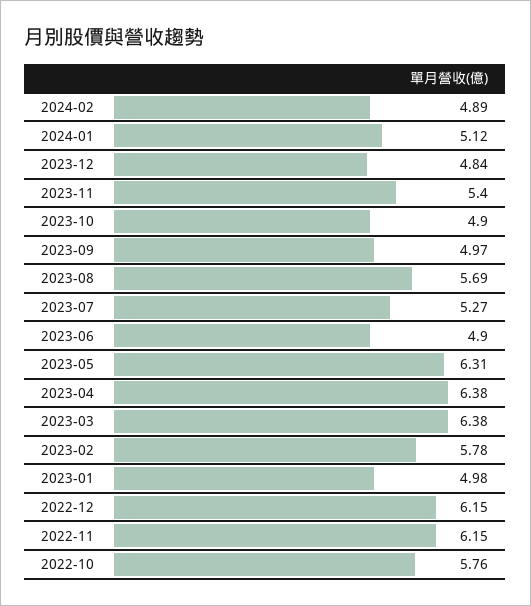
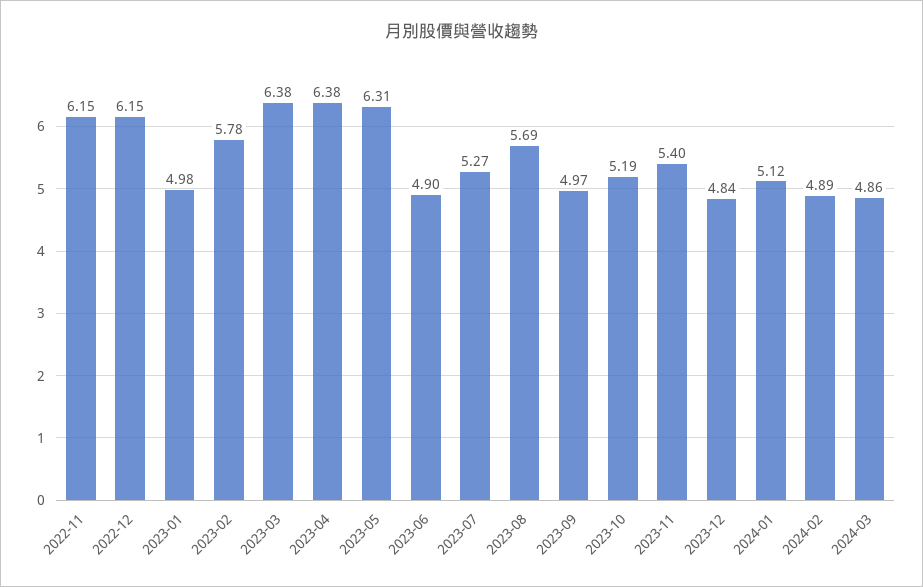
2023-10: 4.9 -> 5.19
2022-10: 5.76 -> none
2024-03: none -> 4.86

